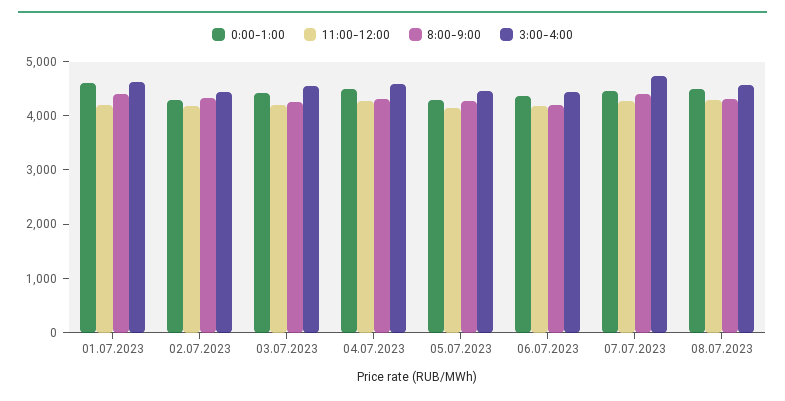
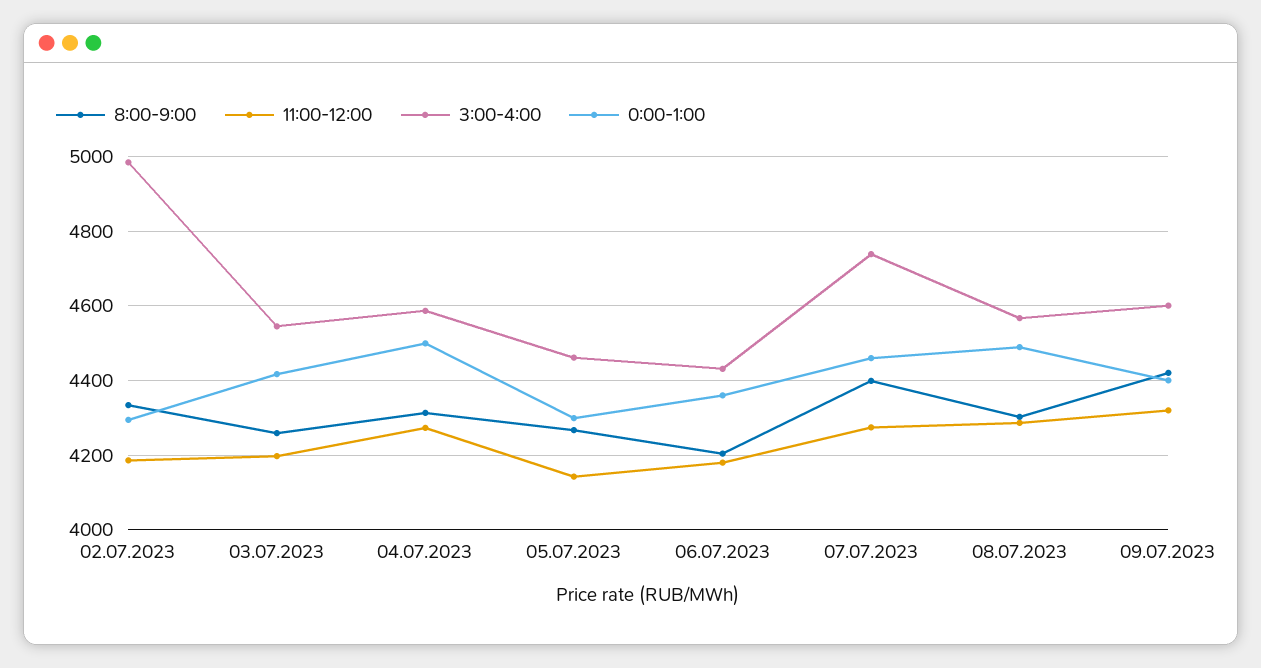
0:00-1:00, 01.07.2023: 4600 -> none
11:00-12:00, 01.07.2023: 4200 -> none
8:00-9:00, 01.07.2023: 4400 -> none
3:00-4:00, 01.07.2023: 4600 -> none
3:00-4:00, 02.07.2023: 4400 -> 4980
8:00-9:00, 09.07.2023: none -> 4420
11:00-12:00, 09.07.2023: none -> 4320
3:00-4:00, 09.07.2023: none -> 4600
0:00-1:00, 09.07.2023: none -> 4400

